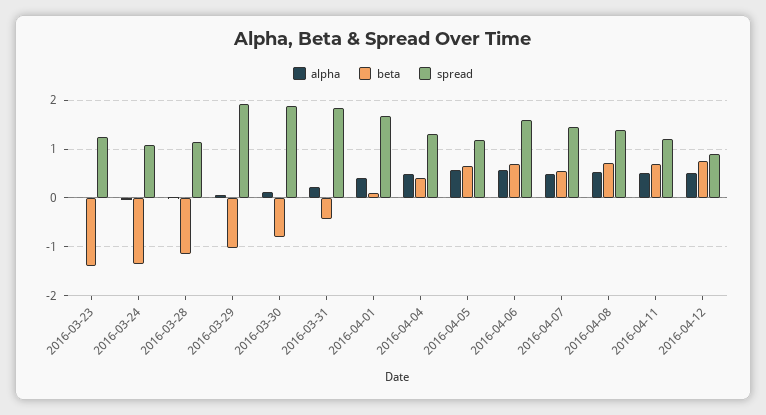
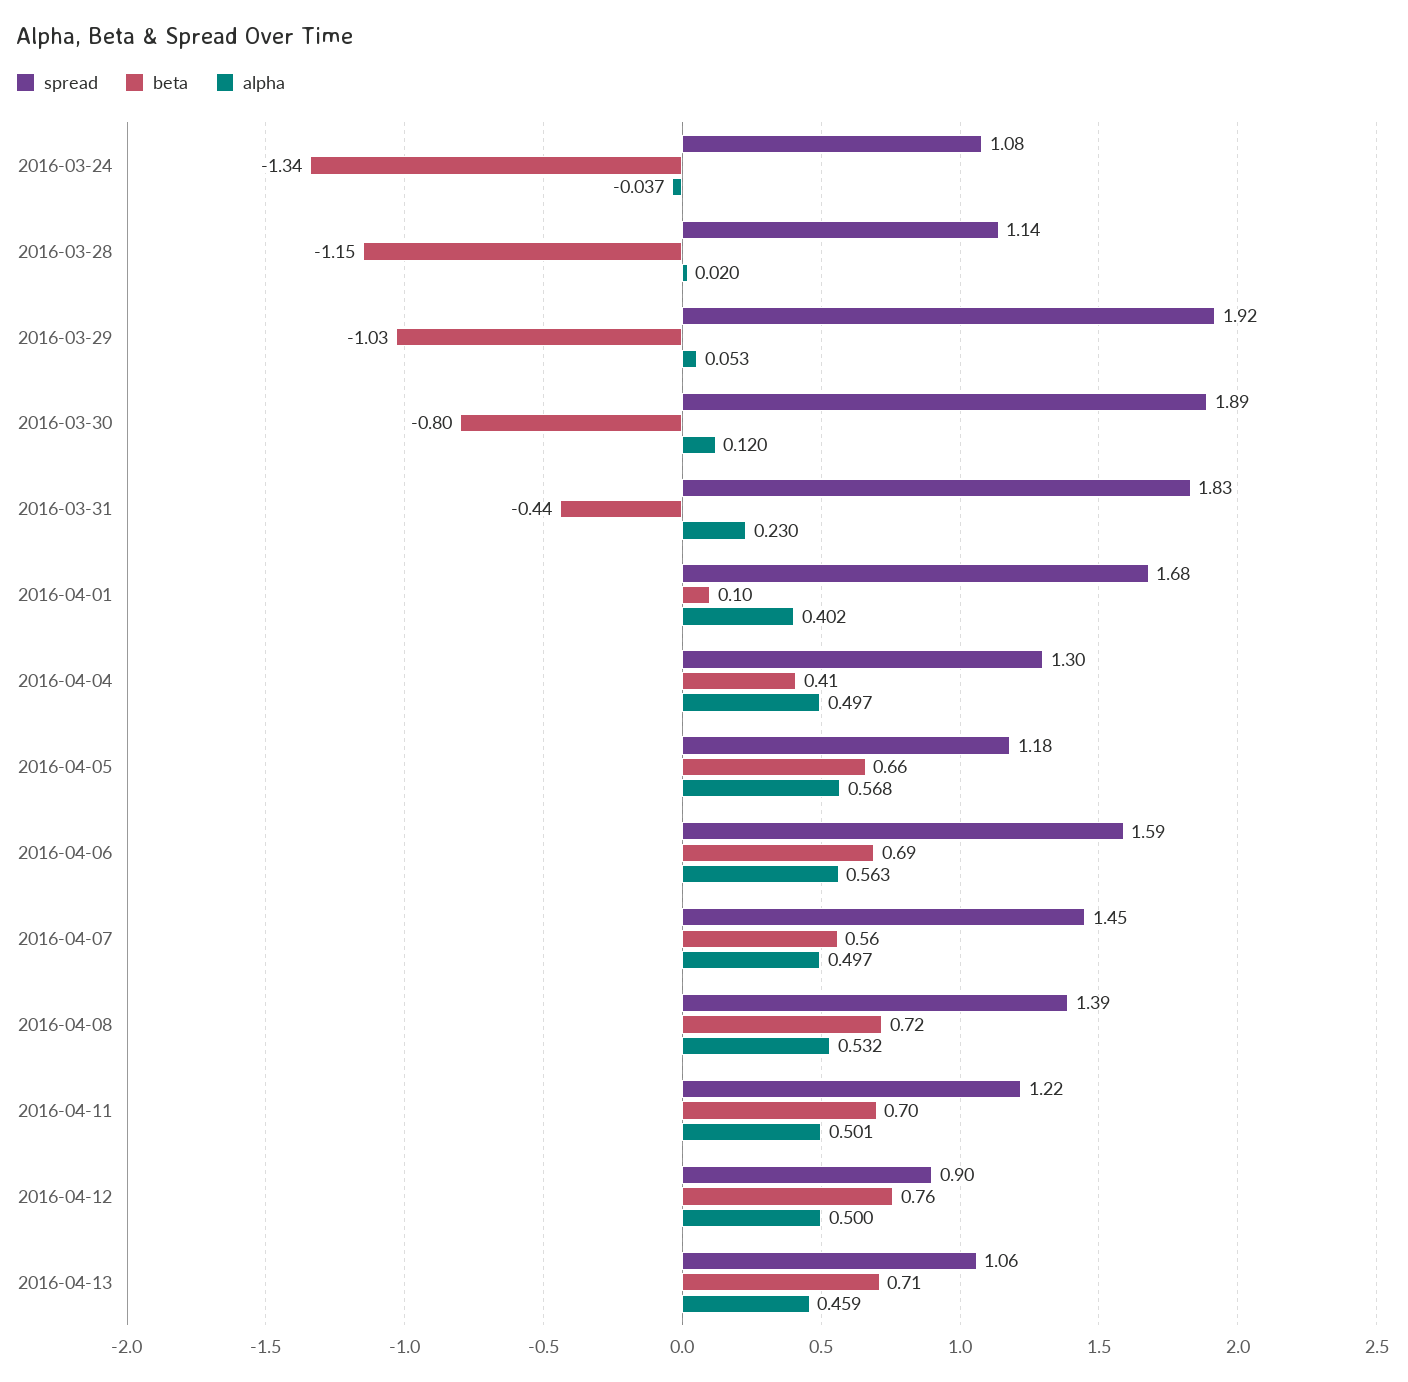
alpha, 2016-03-23: 0 -> none
beta, 2016-03-23: -1.4 -> none
spread, 2016-03-23: 1.2 -> none
spread, 2016-04-13: none -> 1.06
beta, 2016-04-13: none -> 0.71
alpha, 2016-04-13: none -> 0.459

